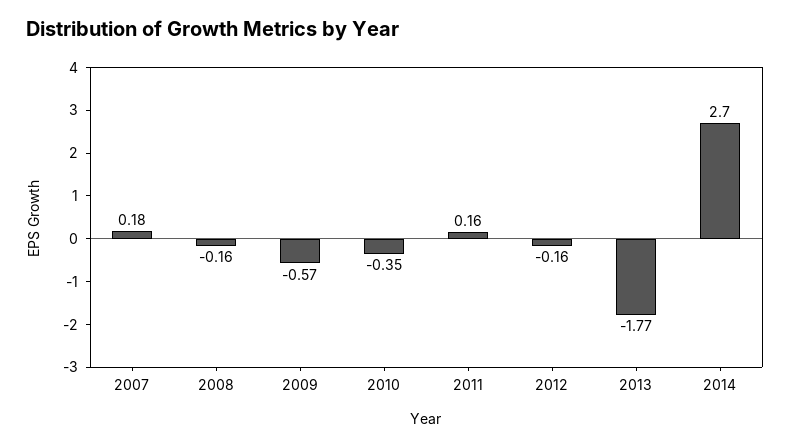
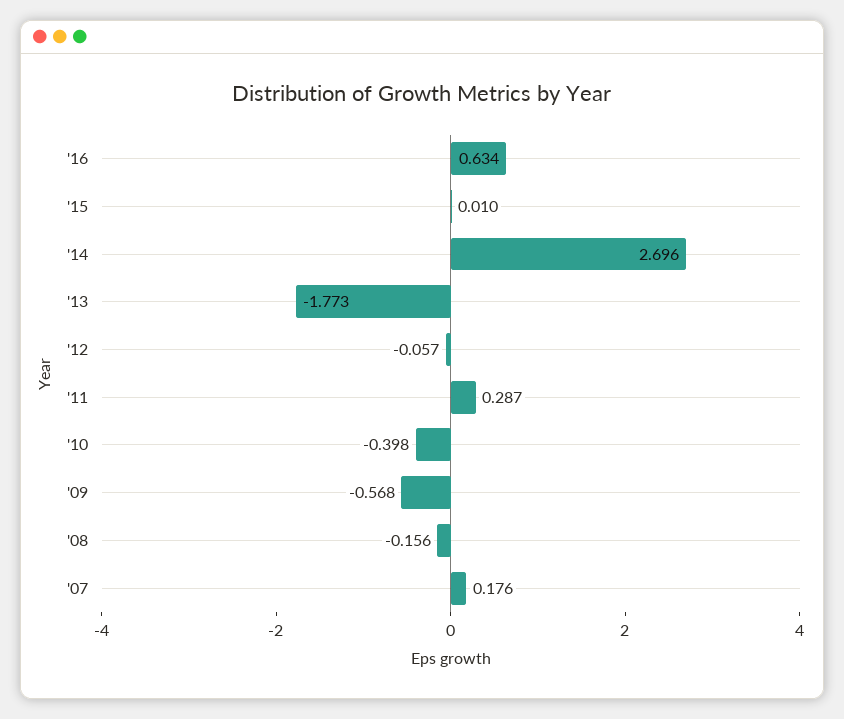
2010: -0.35 -> -0.398
2011: 0.16 -> 0.287
2012: -0.16 -> -0.057
'16: none -> 0.634
'15: none -> 0.01

